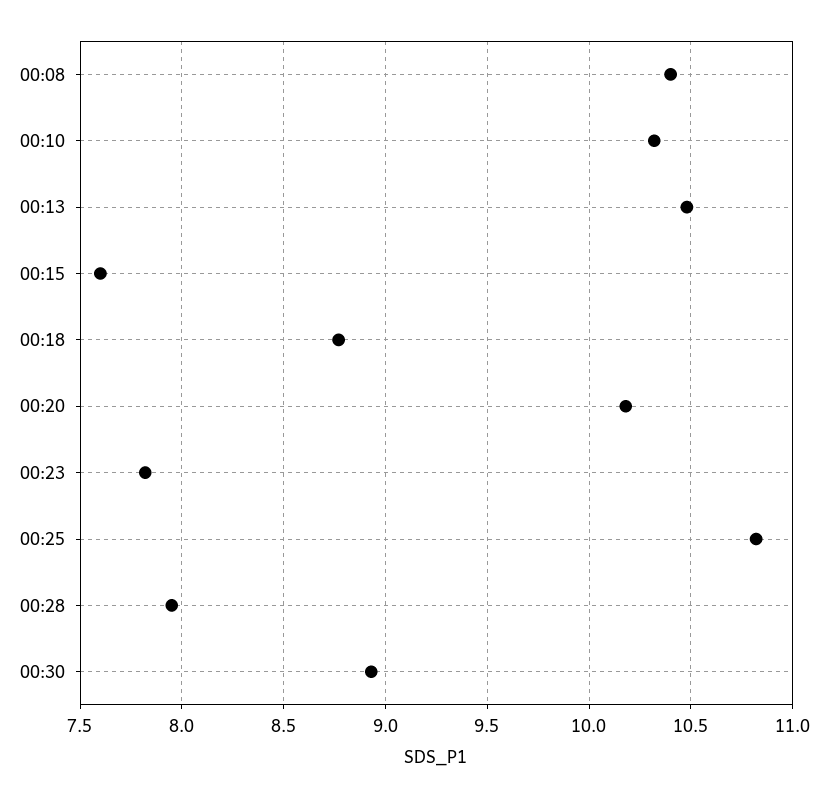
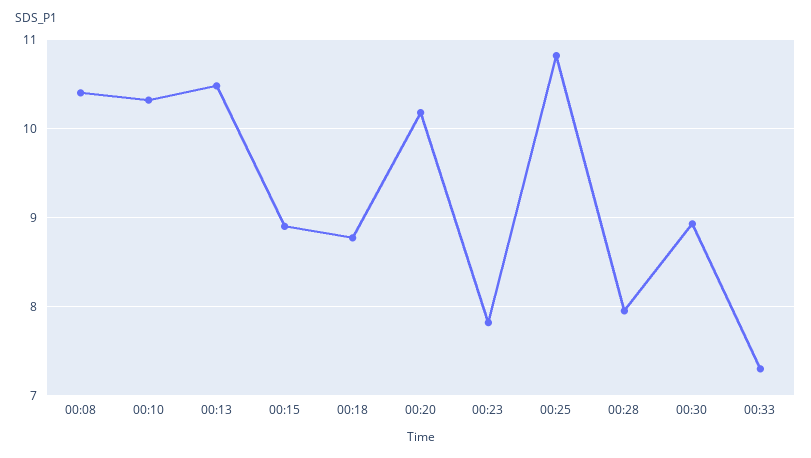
00:15: 7.6 -> 8.9
00:33: none -> 7.3

